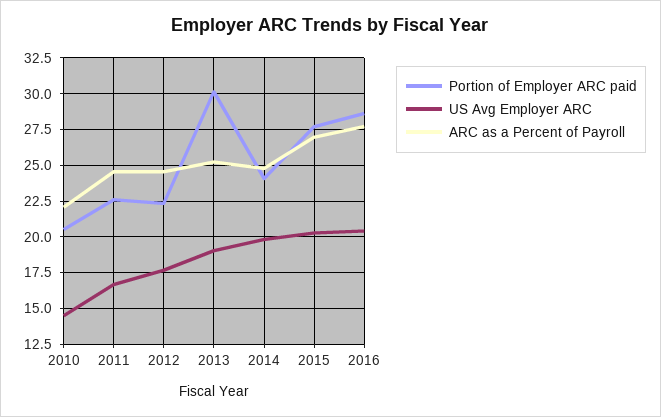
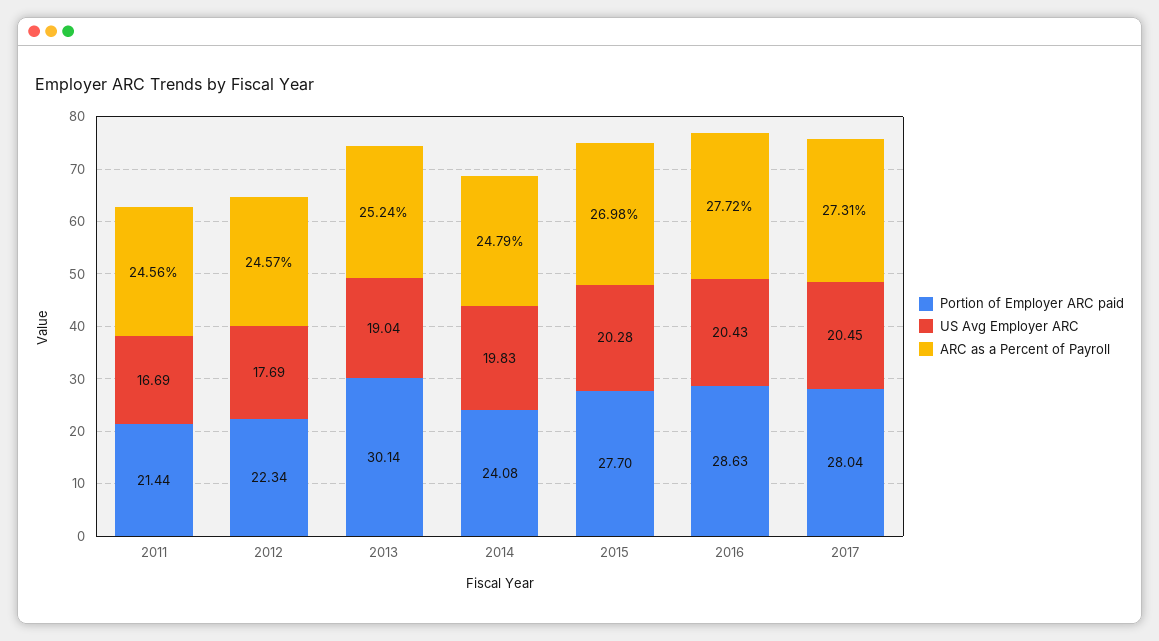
Portion of Employer ARC paid, 2010: 20.5 -> none
US Avg Employer ARC, 2010: 14.5 -> none
ARC as a Percent of Payroll, 2010: 22 -> none
Portion of Employer ARC paid, 2011: 22.5 -> 21.44
Portion of Employer ARC paid, 2017: none -> 28.04
US Avg Employer ARC, 2017: none -> 20.45
ARC as a Percent of Payroll, 2017: none -> 27.31

